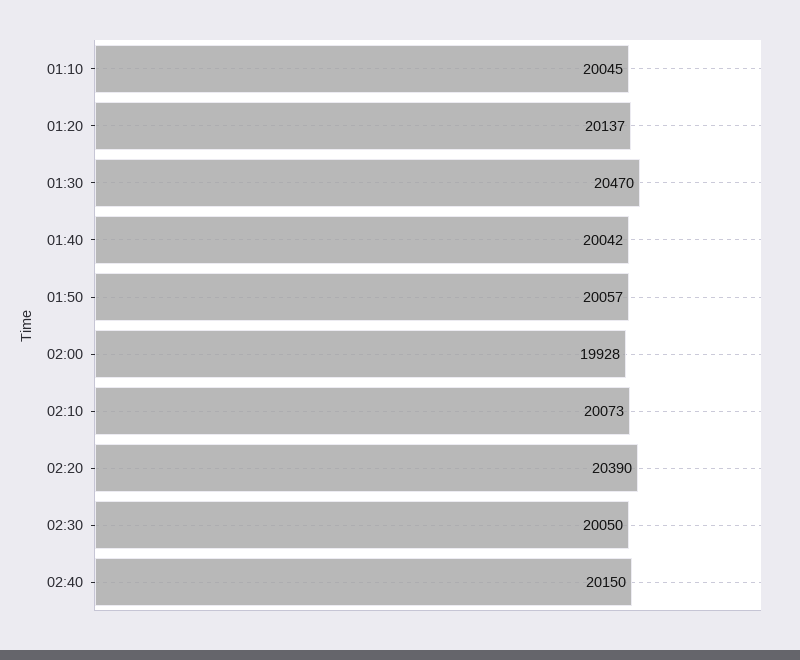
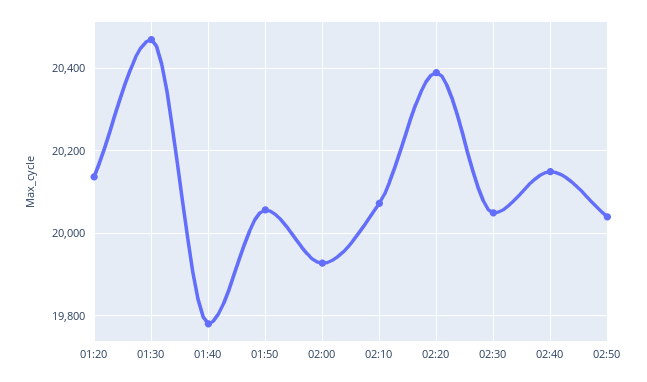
01:10: 20045 -> none
01:40: 20042 -> 19780
02:50: none -> 20040

